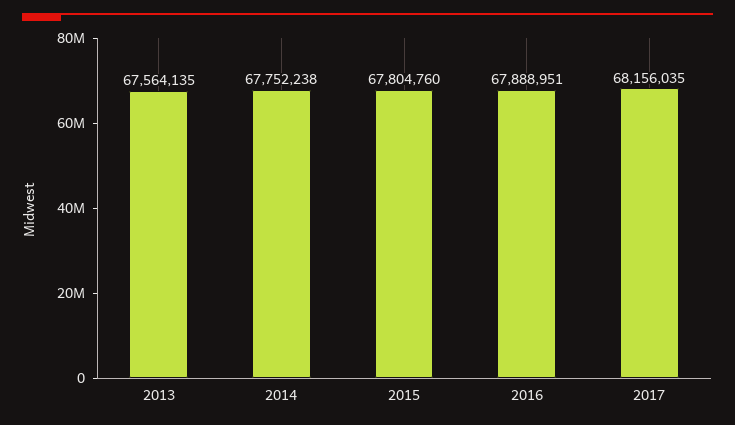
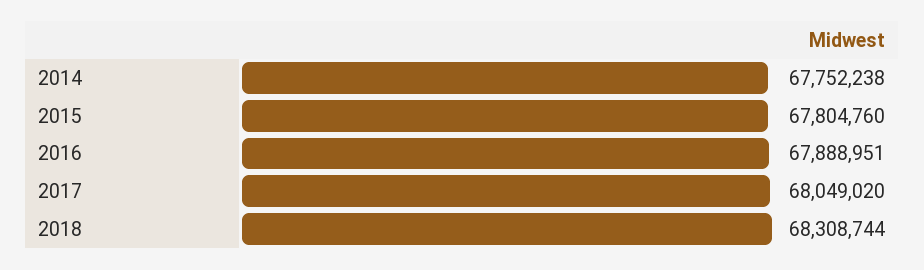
2013: 67564135 -> none
2017: 68156035 -> 68049020
2018: none -> 68308744

